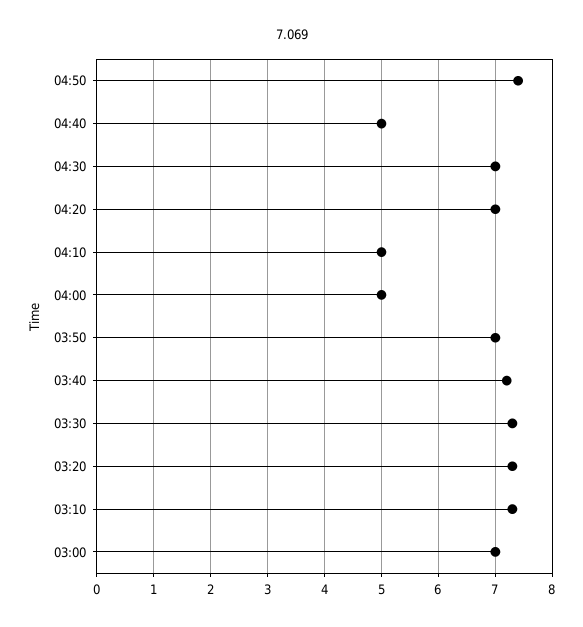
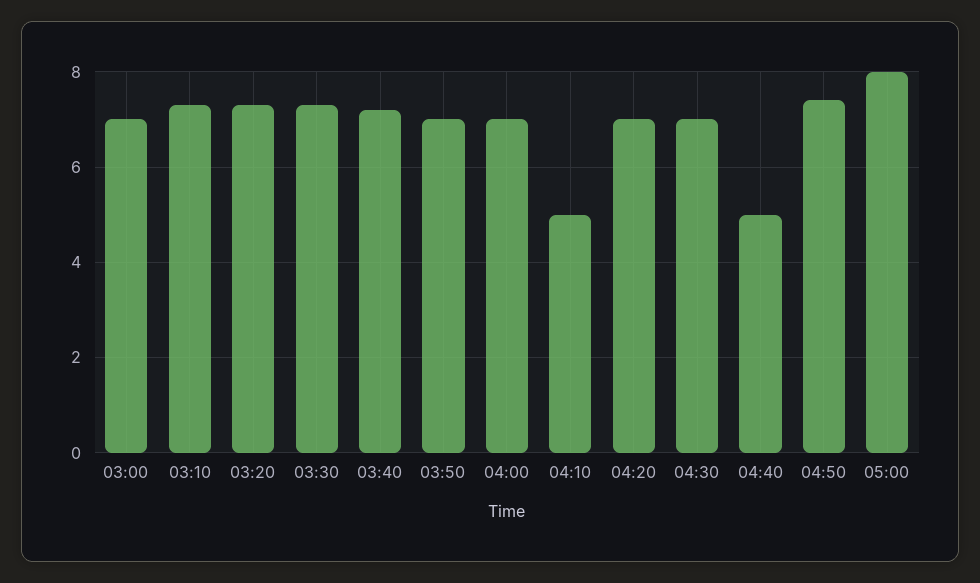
04:00: 5 -> 7
05:00: none -> 8

